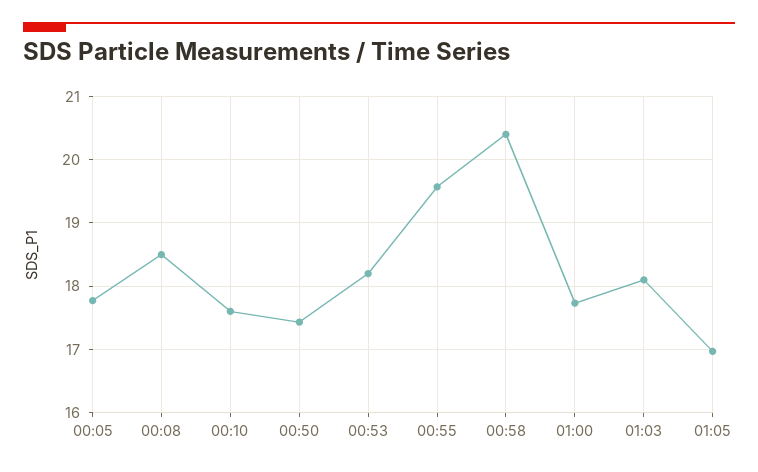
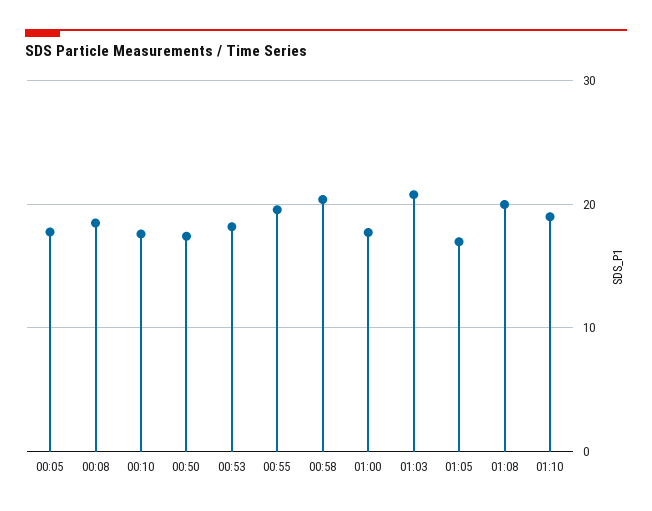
01:03: 18.1 -> 21
01:08: none -> 20
01:10: none -> 19

